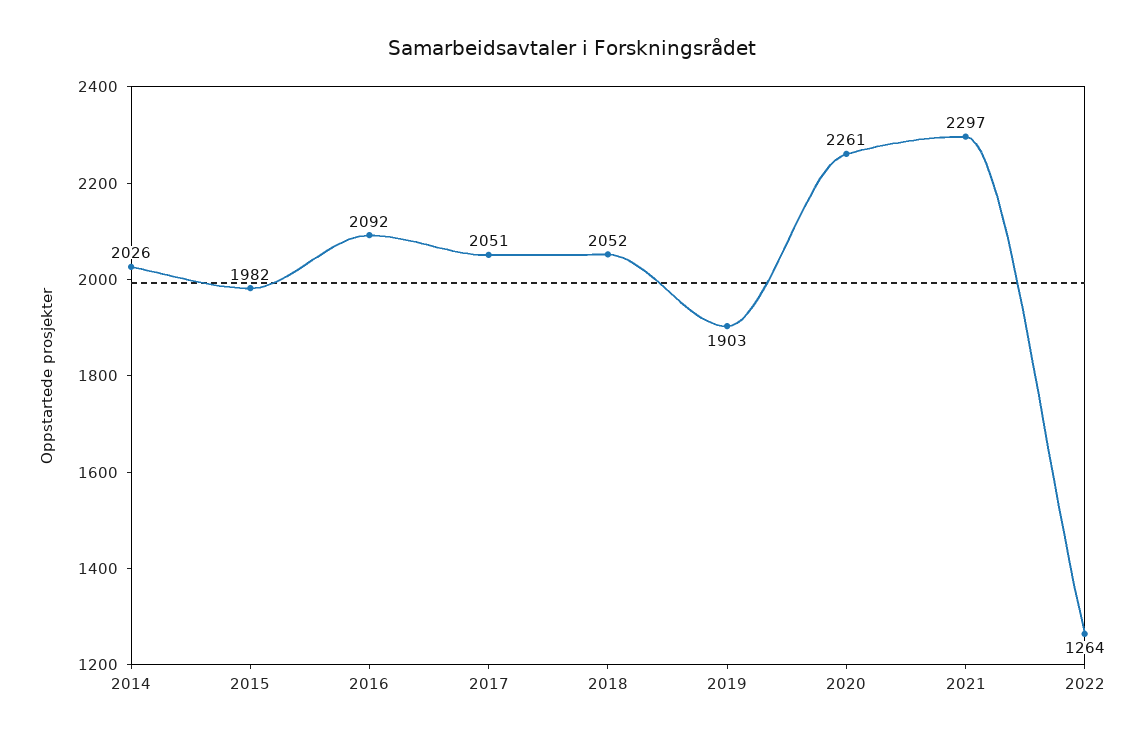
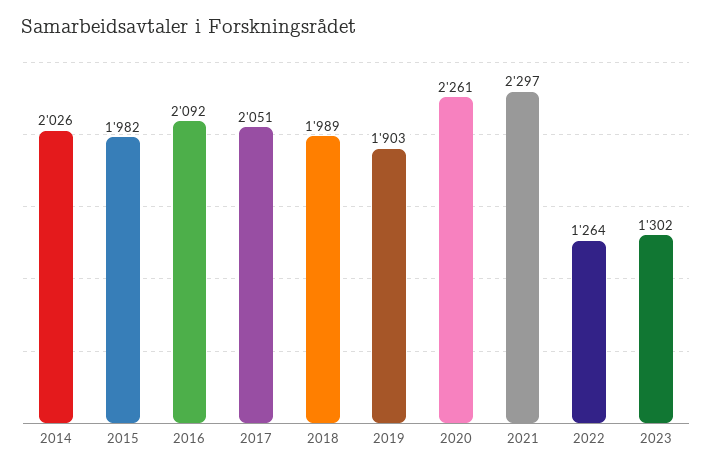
2018: 2052 -> 1989
2023: none -> 1302

